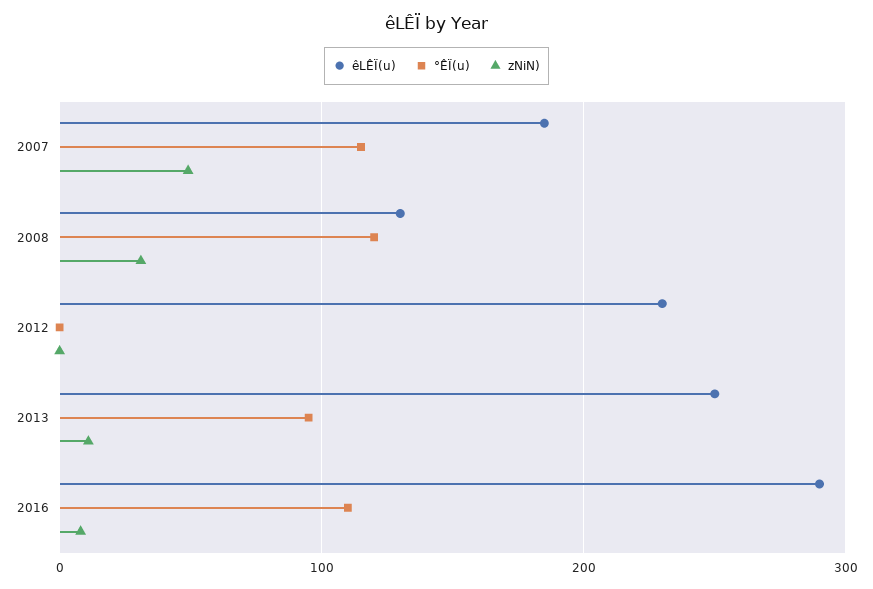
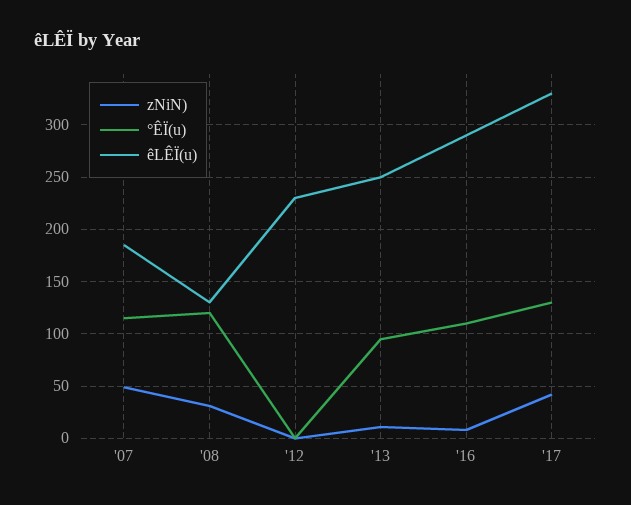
zNiN), '17: none -> 40
°ÊÏ(u), '17: none -> 130
êLÊÏ(u), '17: none -> 330

